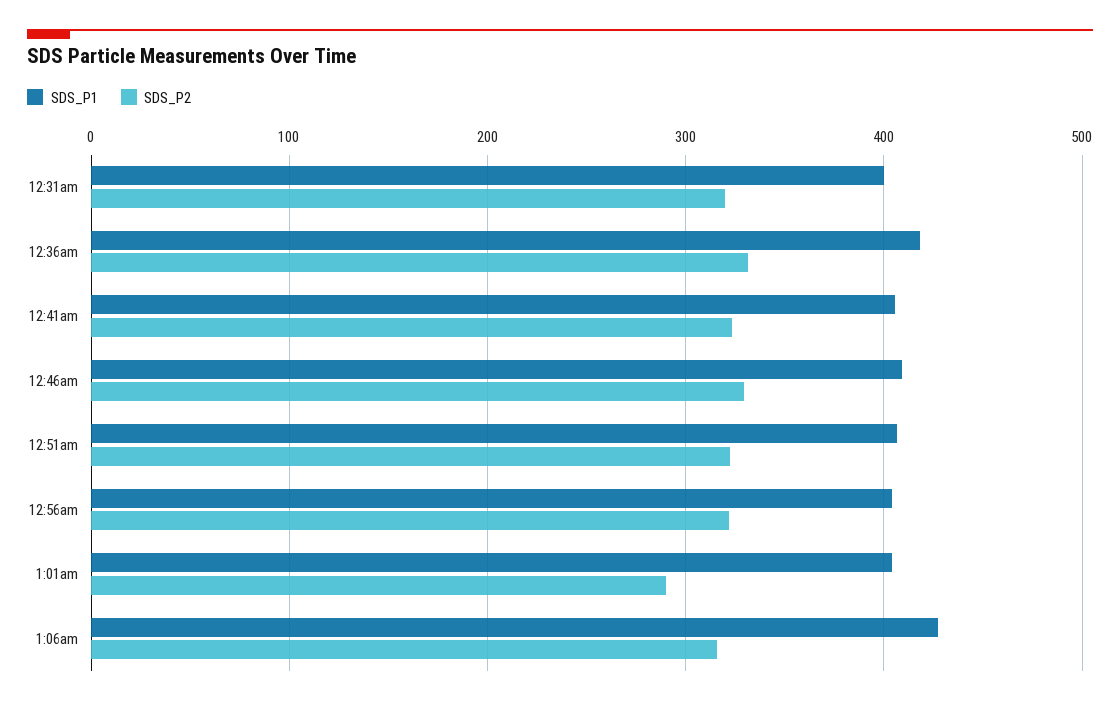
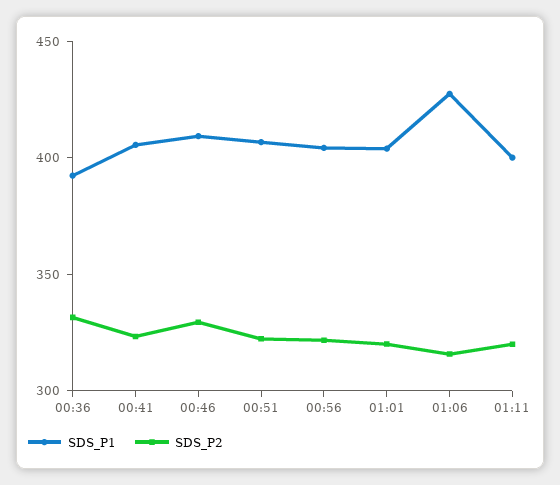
SDS_P1, 12:31am: 400 -> none
SDS_P2, 12:31am: 320 -> none
SDS_P1, 12:36am: 420 -> 390
SDS_P2, 1:01am: 290 -> 320
SDS_P1, 01:11: none -> 400
SDS_P2, 01:11: none -> 320

